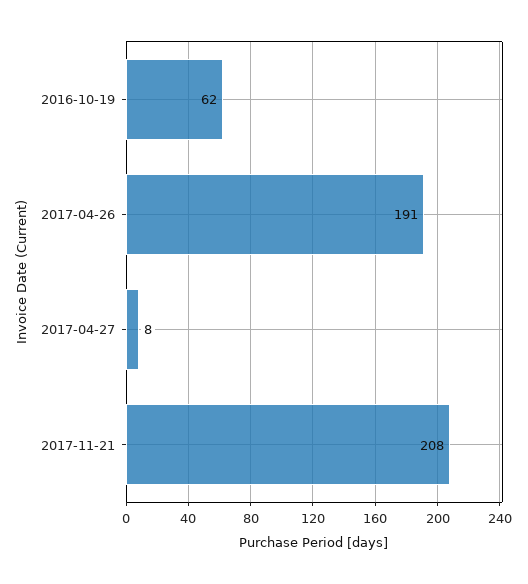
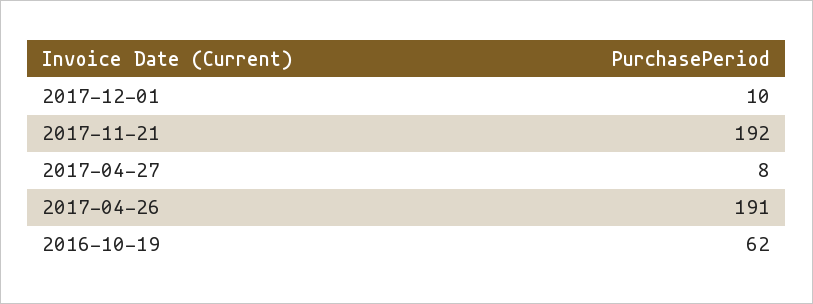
2017-11-21: 208 -> 192
2017-12-01: none -> 10

